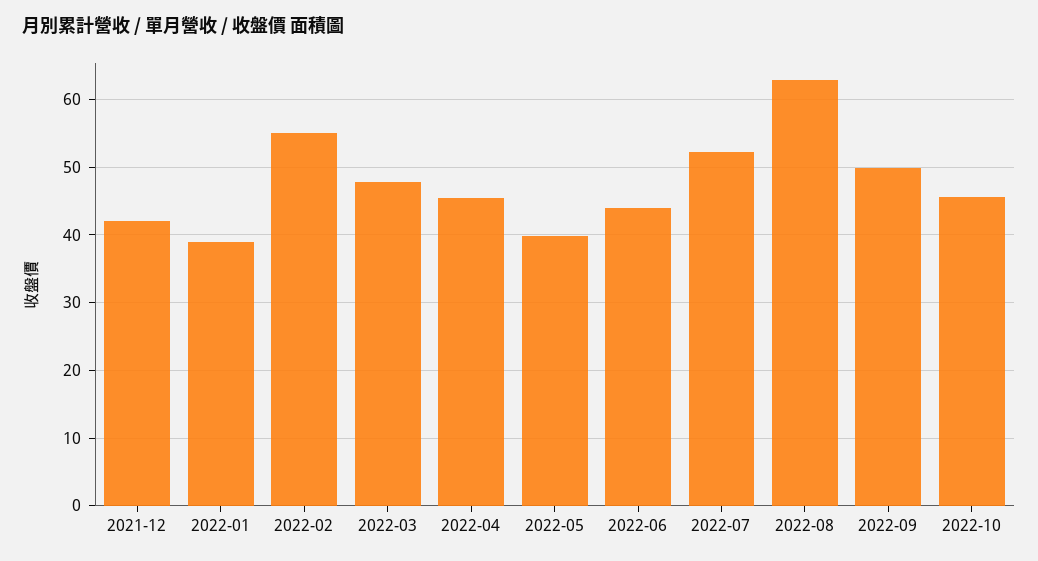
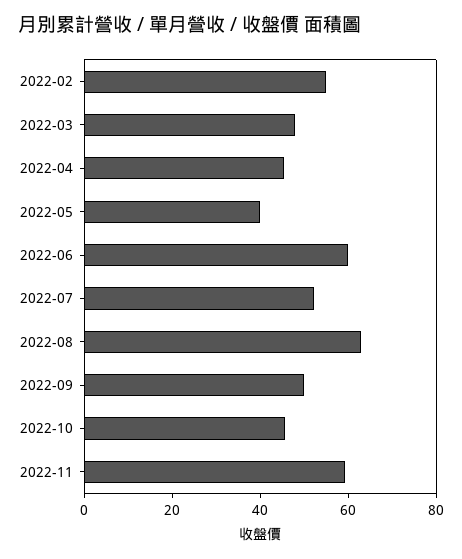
2021-12: 42 -> none
2022-01: 39 -> none
2022-06: 44 -> 60
2022-11: none -> 60

